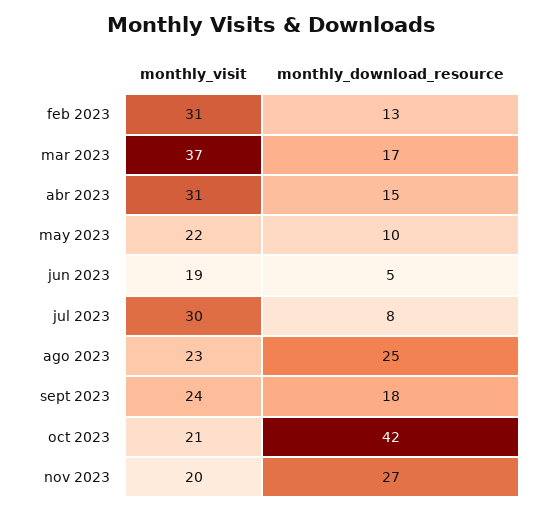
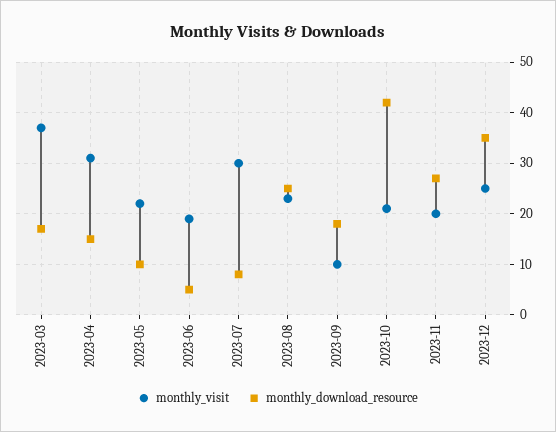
monthly_visit, feb 2023: 31 -> none
monthly_download_resource, feb 2023: 13 -> none
monthly_visit, sept 2023: 24 -> 10
monthly_visit, 2023-12: none -> 25
monthly_download_resource, 2023-12: none -> 35

